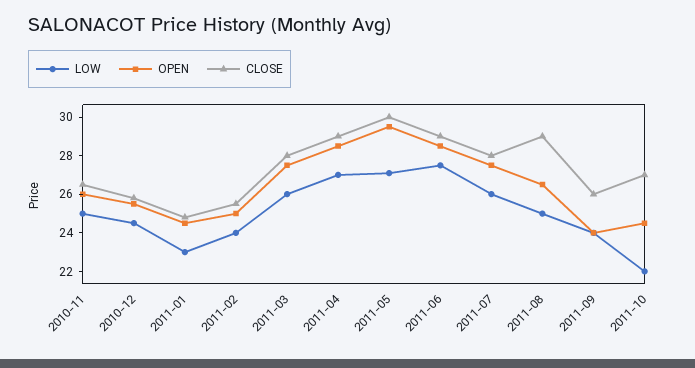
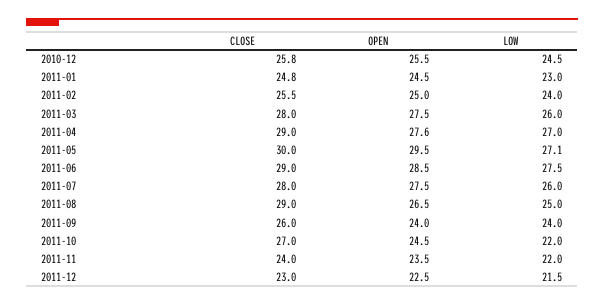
LOW, 2010-11: 25 -> none
OPEN, 2010-11: 26 -> none
CLOSE, 2010-11: 26.5 -> none
OPEN, 2011-04: 28.5 -> 27.6
CLOSE, 2011-11: none -> 24
OPEN, 2011-11: none -> 23.5
LOW, 2011-11: none -> 22
CLOSE, 2011-12: none -> 23
OPEN, 2011-12: none -> 22.5
LOW, 2011-12: none -> 21.5

